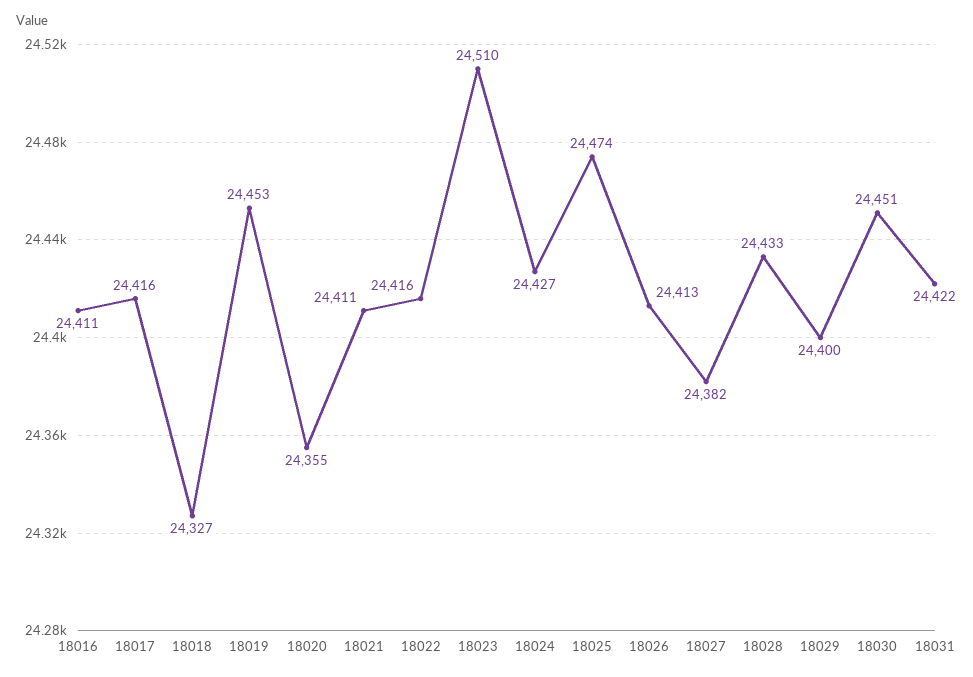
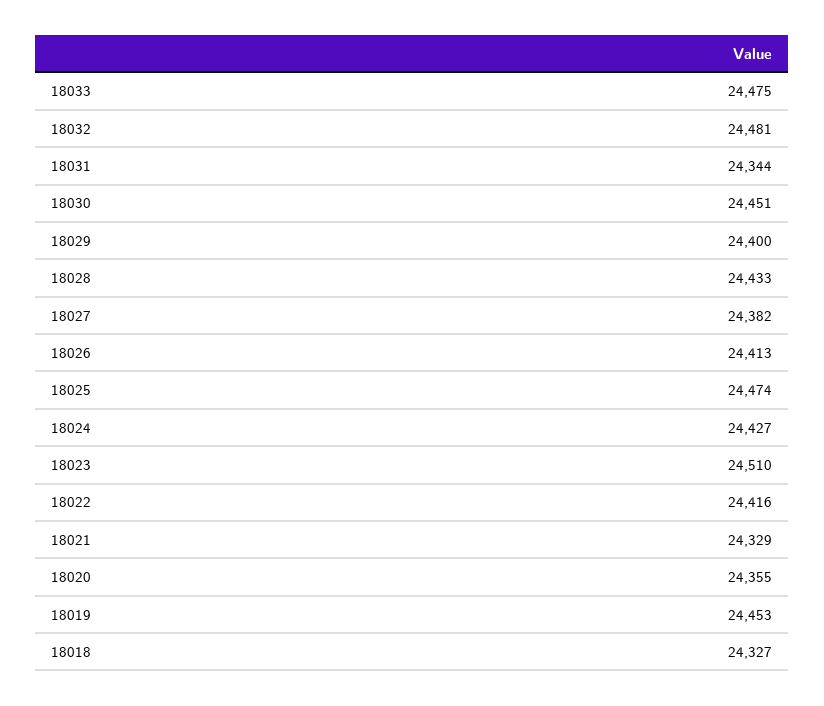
18016: 24411 -> none
18017: 24416 -> none
18021: 24411 -> 24329
18031: 24422 -> 24344
18033: none -> 24475
18032: none -> 24481

